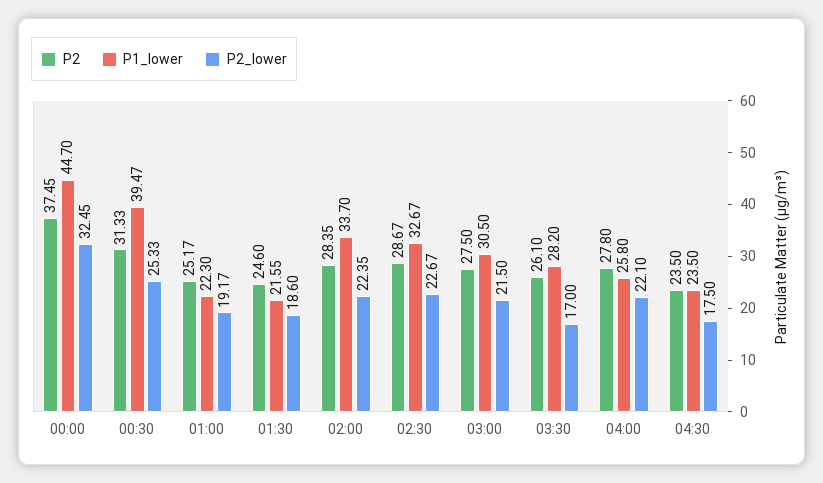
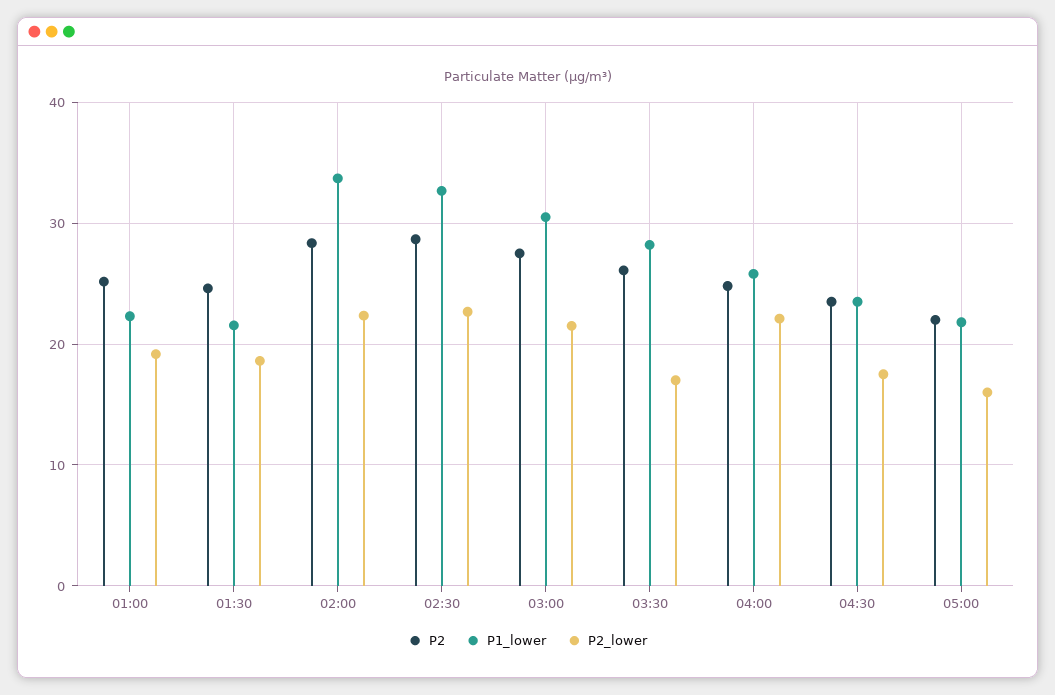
P2, 00:00: 37.45 -> none
P1_lower, 00:00: 44.7 -> none
P2_lower, 00:00: 32.45 -> none
P2, 00:30: 31.33 -> none
P1_lower, 00:30: 39.47 -> none
P2_lower, 00:30: 25.33 -> none
P2, 04:00: 27.8 -> 25
P2, 05:00: none -> 22
P1_lower, 05:00: none -> 22
P2_lower, 05:00: none -> 16

